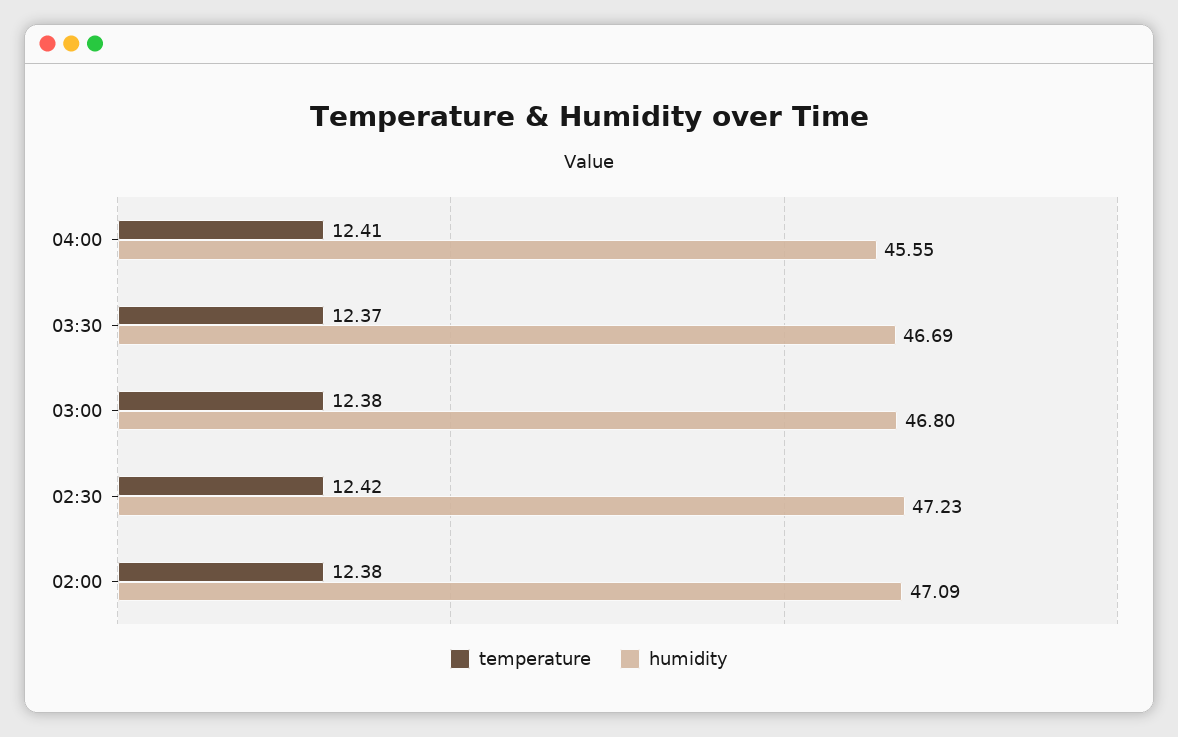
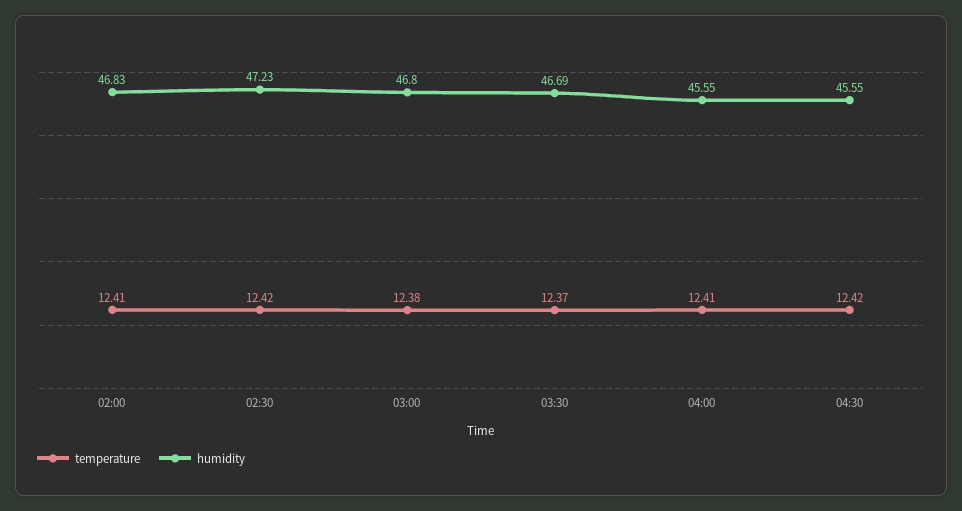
temperature, 02:00: 12.38 -> 12.41
humidity, 02:00: 47.09 -> 46.83
temperature, 04:30: none -> 12.42
humidity, 04:30: none -> 45.55

